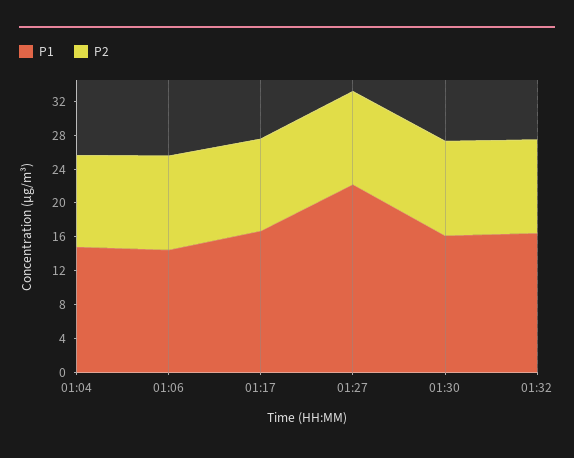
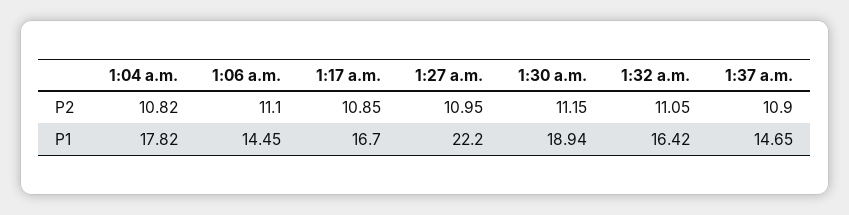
P1, 01:04: 15 -> 17.82
P1, 01:30: 16 -> 18.94
P2, 1:37 a.m.: none -> 10.9
P1, 1:37 a.m.: none -> 14.65

